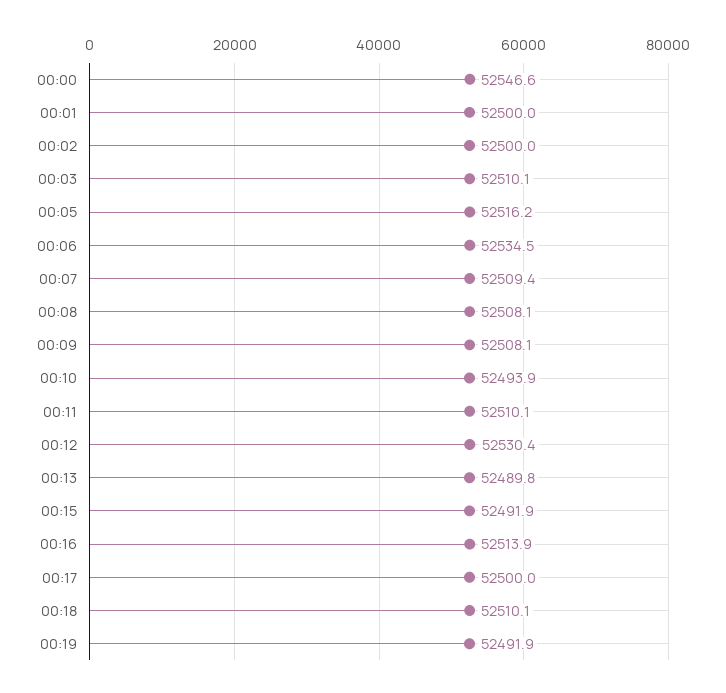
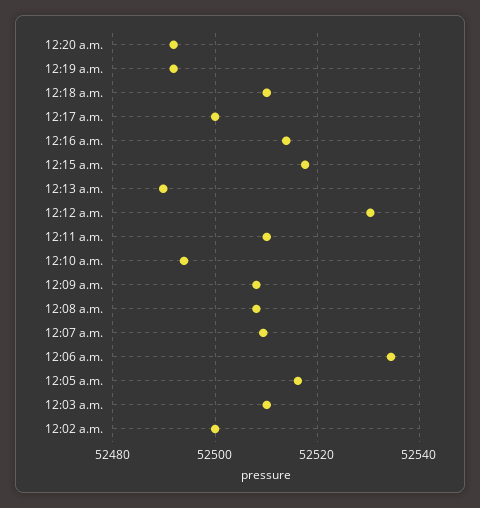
00:00: 52546.6 -> none
00:01: 52500 -> none
00:15: 52491.9 -> 52518
12:20 a.m.: none -> 52492

